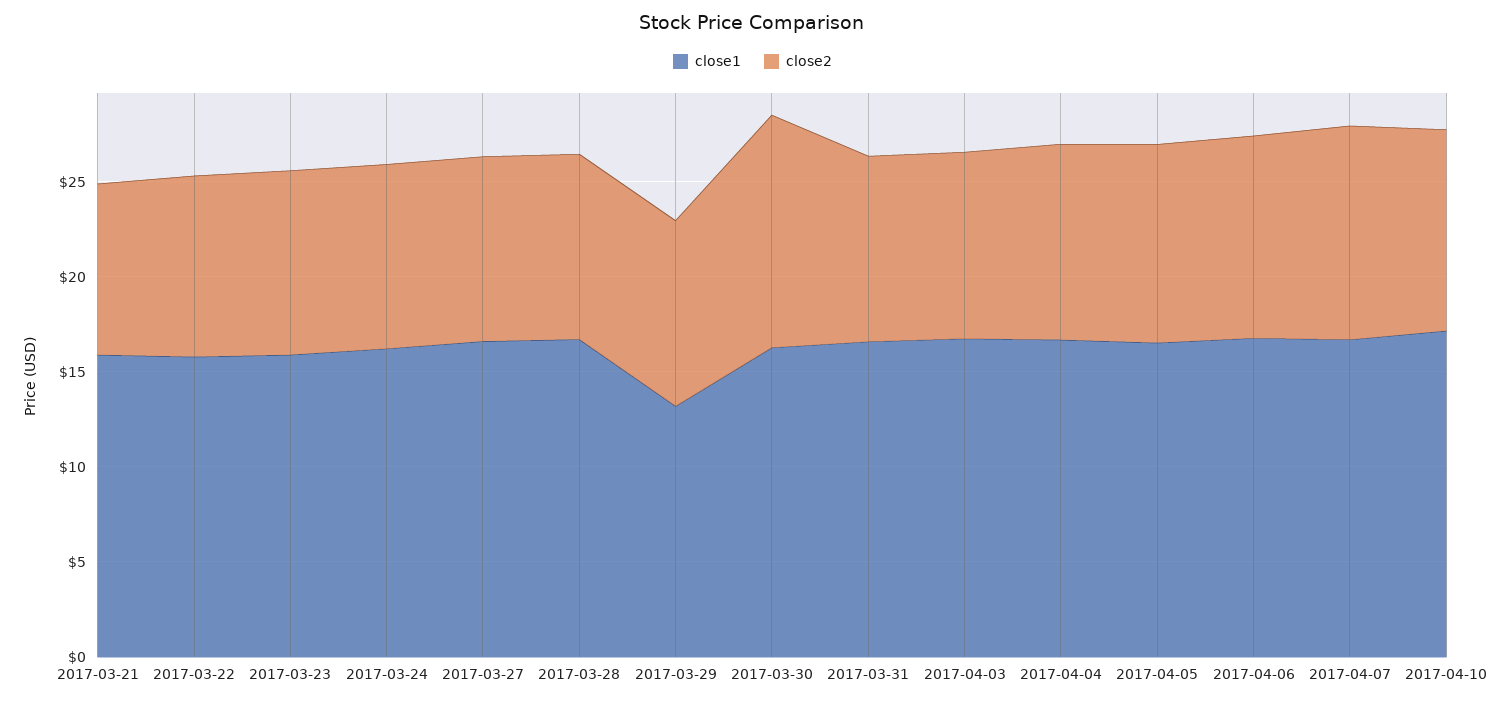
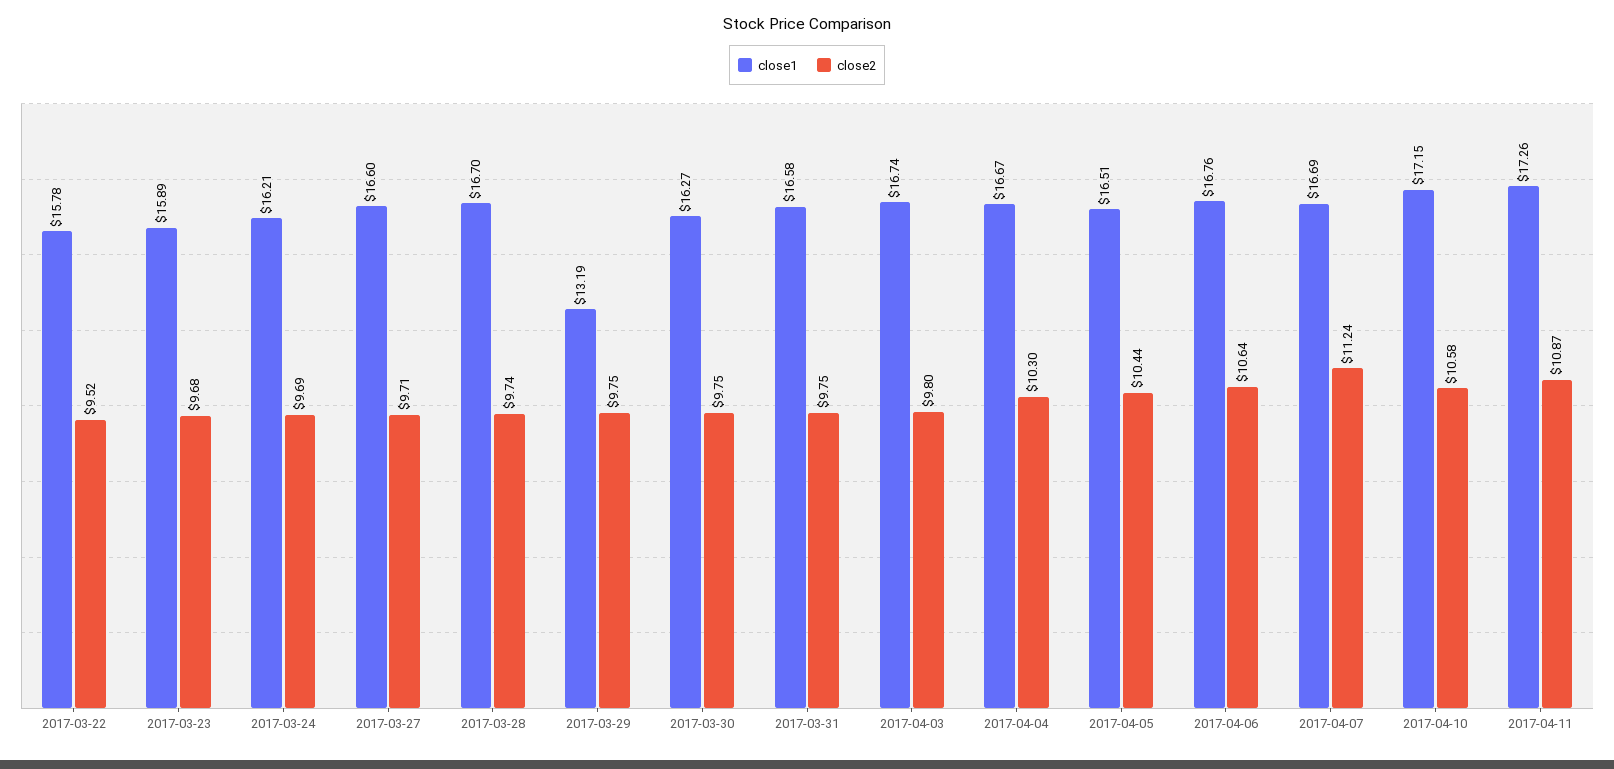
close1, 2017-03-21: 16 -> none
close2, 2017-03-21: 9 -> none
close2, 2017-03-30: 12 -> 9.75
close1, 2017-04-11: none -> 17.26
close2, 2017-04-11: none -> 10.87

